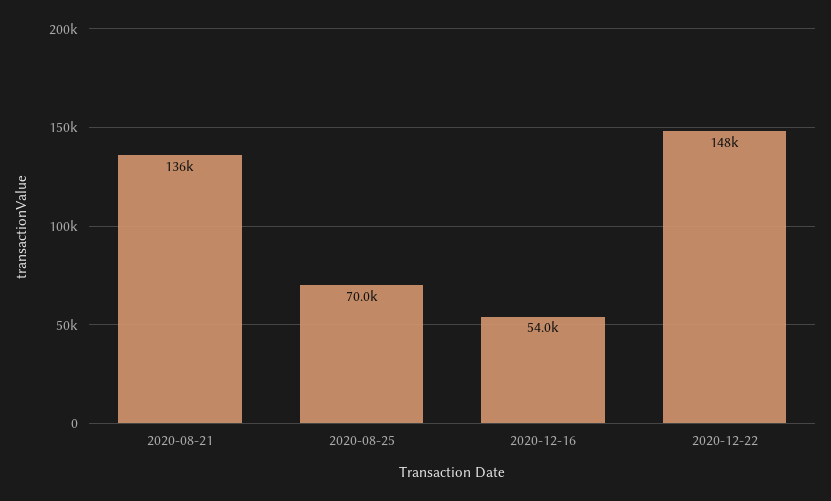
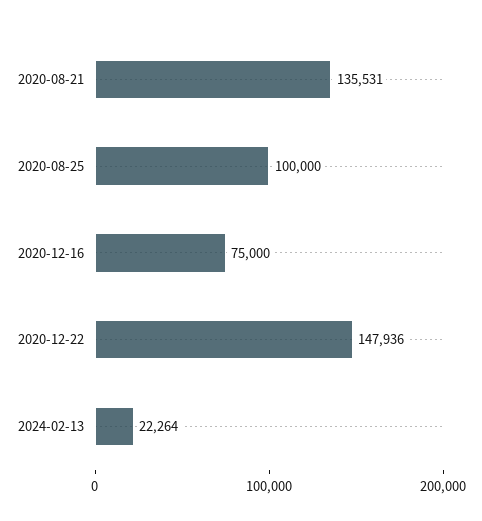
2020-08-25: 70000 -> 100000
2020-12-16: 54000 -> 75000
2024-02-13: none -> 22264

